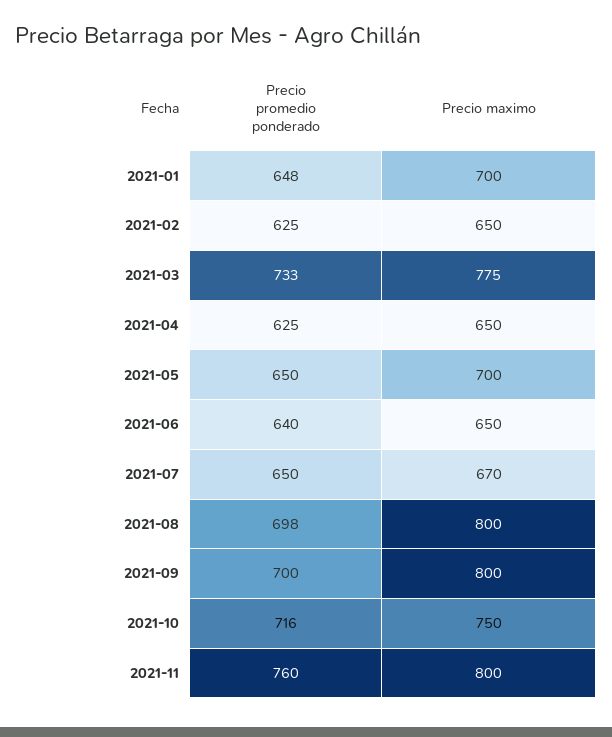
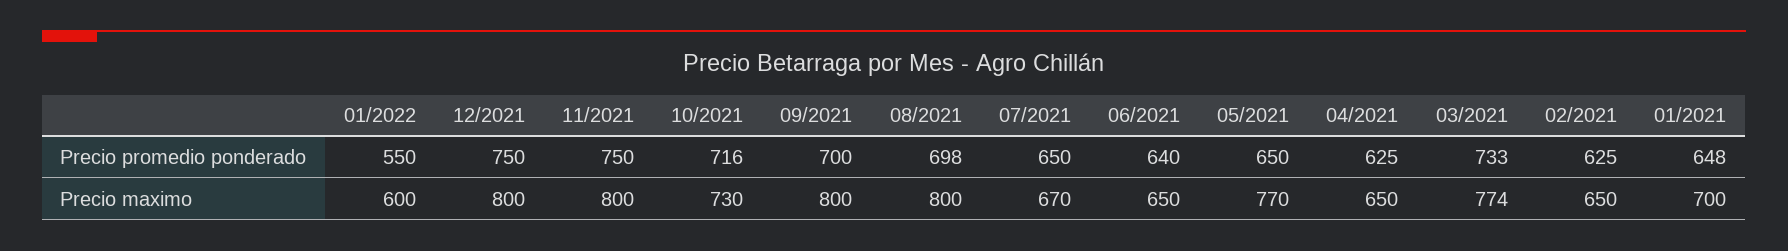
Precio maximo, 2021-03: 775 -> 774
Precio maximo, 2021-05: 700 -> 770
Precio maximo, 2021-10: 750 -> 730
Precio promedio ponderado, 2021-11: 760 -> 750
Precio promedio ponderado, 01/2022: none -> 550
Precio promedio ponderado, 12/2021: none -> 750
Precio maximo, 01/2022: none -> 600
Precio maximo, 12/2021: none -> 800

